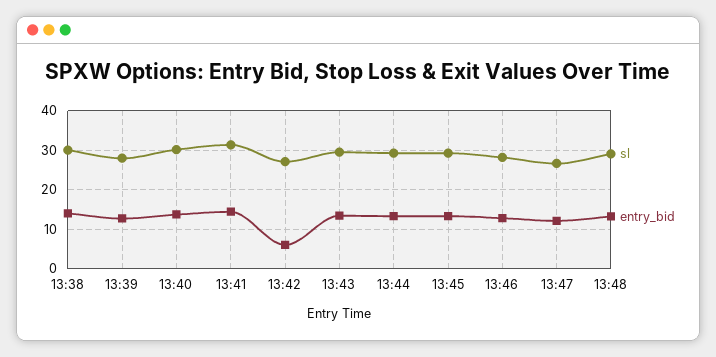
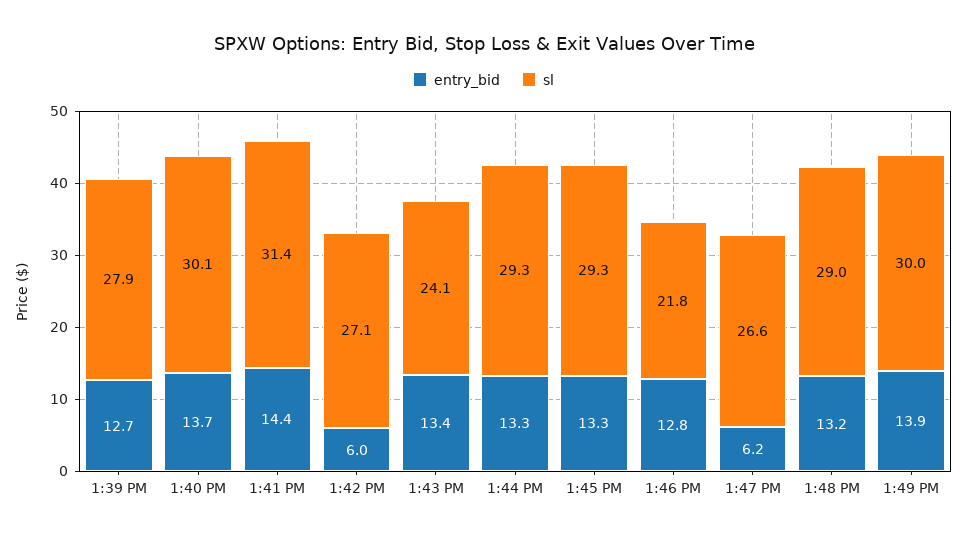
sl, 13:38: 30 -> none
entry_bid, 13:38: 14 -> none
sl, 13:43: 30 -> 24.1
sl, 13:46: 28 -> 21.8
entry_bid, 13:47: 12 -> 6.2
entry_bid, 1:49 PM: none -> 13.9
sl, 1:49 PM: none -> 30

